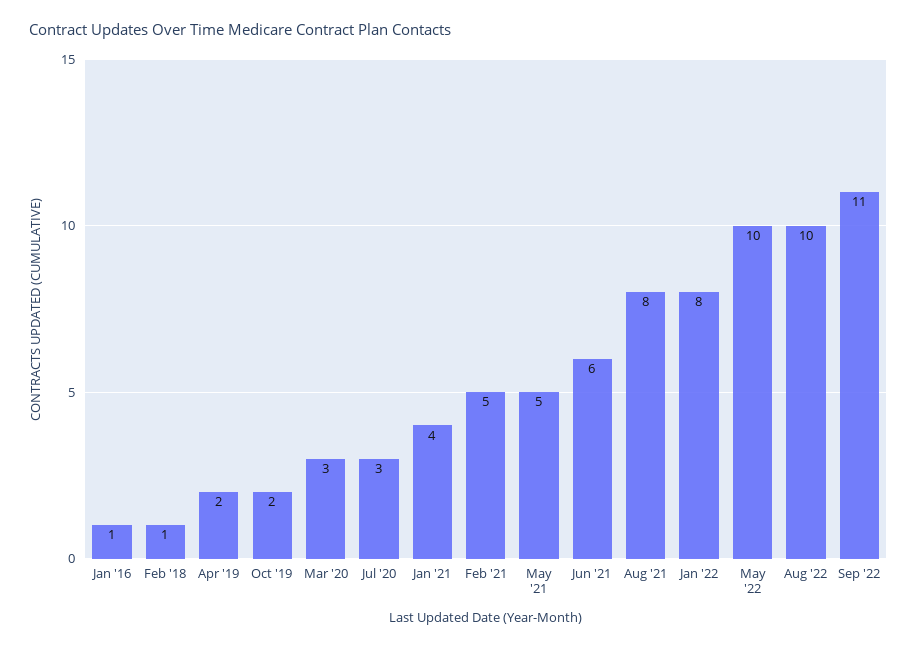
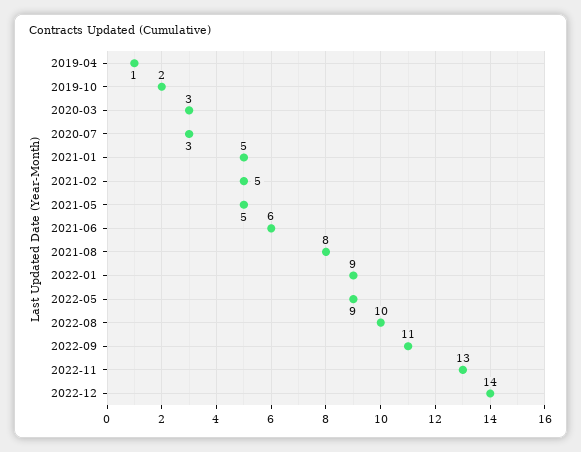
Jan '16: 1 -> none
Feb '18: 1 -> none
Apr '19: 2 -> 1
Jan '21: 4 -> 5
Jan '22: 8 -> 9
May '22: 10 -> 9
2022-11: none -> 13
2022-12: none -> 14

